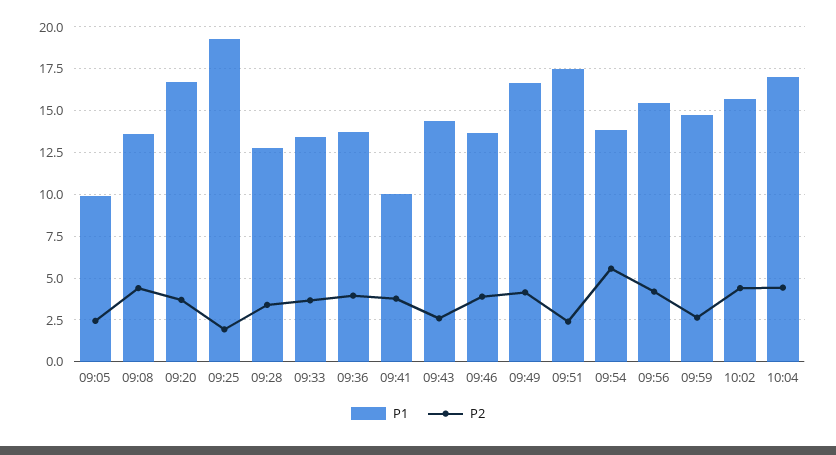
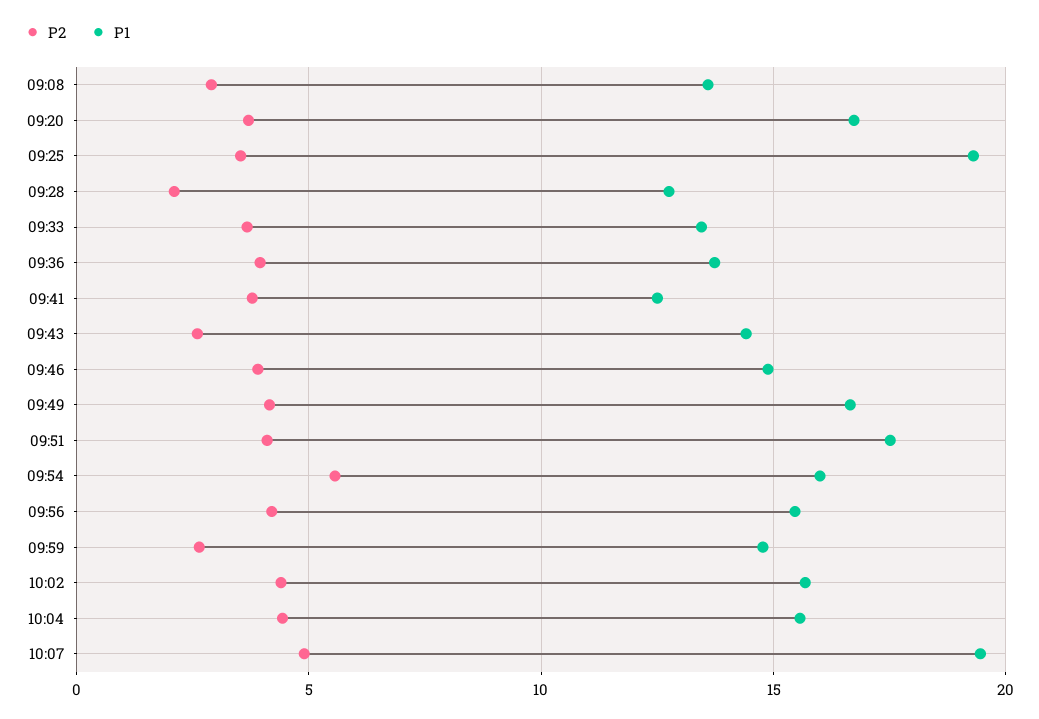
P1, 09:05: 10 -> none
P2, 09:05: 2.5 -> none
P2, 09:08: 4.5 -> 3
P2, 09:25: 2 -> 3.5
P2, 09:28: 3.5 -> 2
P1, 09:41: 10 -> 12.5
P1, 09:46: 13.5 -> 15
P2, 09:51: 2.5 -> 4
P1, 09:54: 14 -> 16
P1, 10:04: 17 -> 15.5
P2, 10:07: none -> 5
P1, 10:07: none -> 19.5

